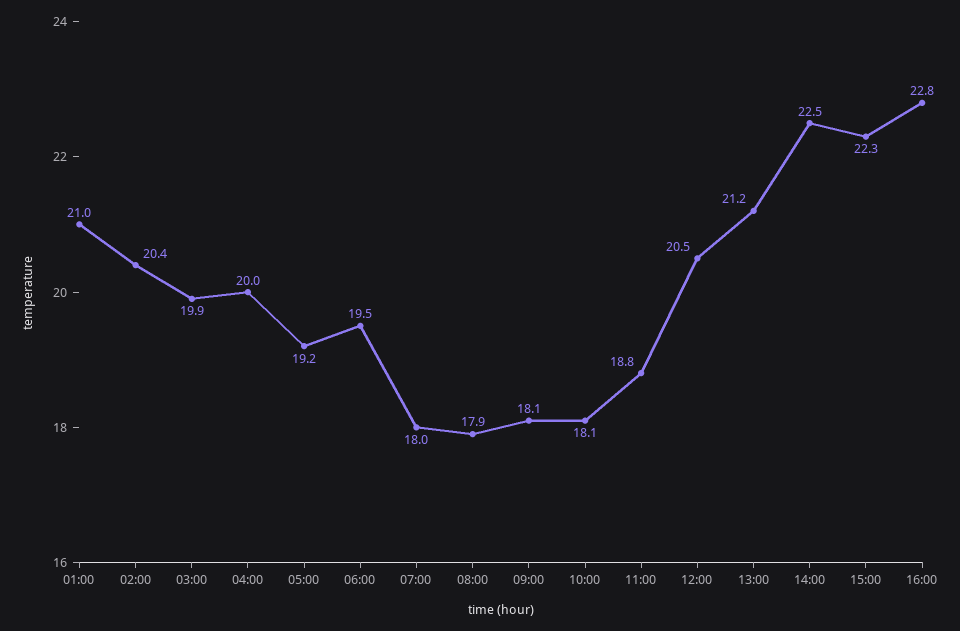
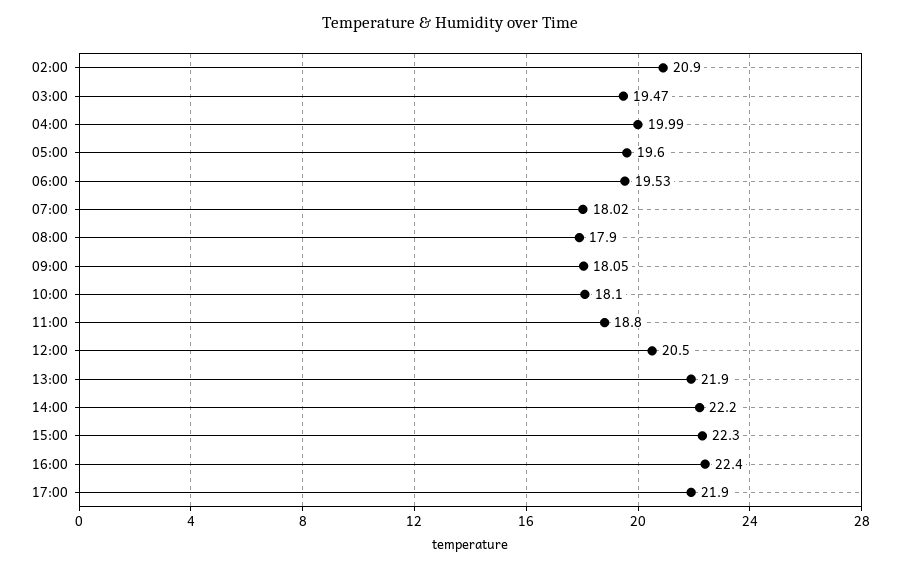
01:00: 21 -> none
02:00: 20.4 -> 20.9
03:00: 19.9 -> 19.47
05:00: 19.2 -> 19.6
13:00: 21.2 -> 21.9
14:00: 22.5 -> 22.2
16:00: 22.8 -> 22.4
17:00: none -> 21.9

